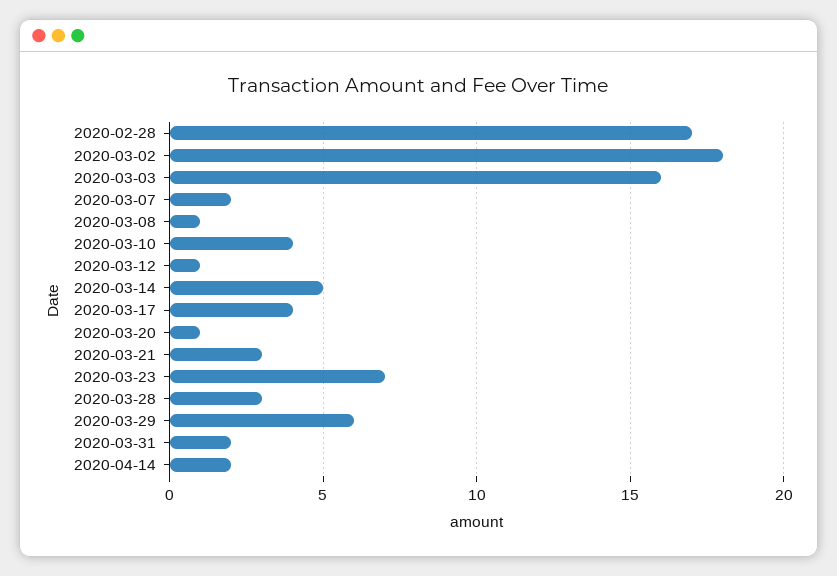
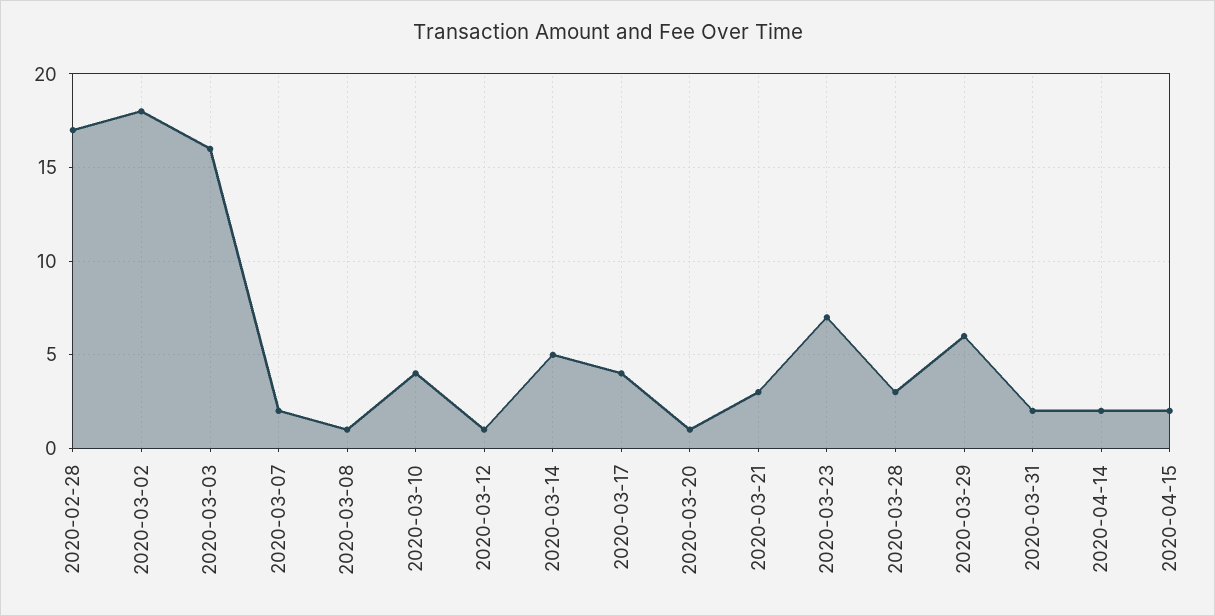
2020-04-15: none -> 2

